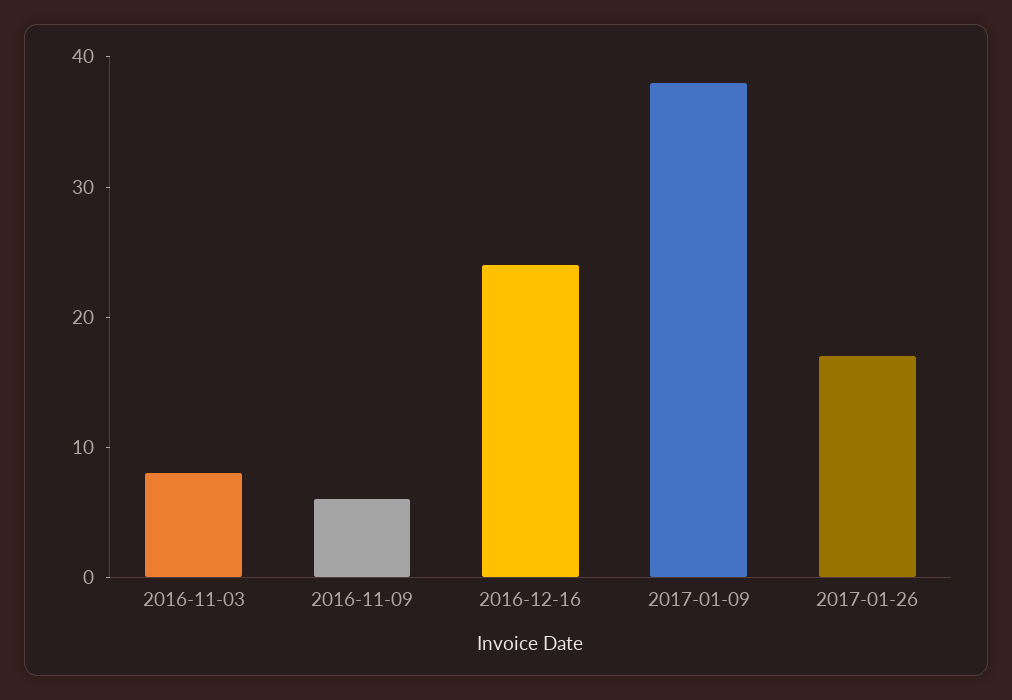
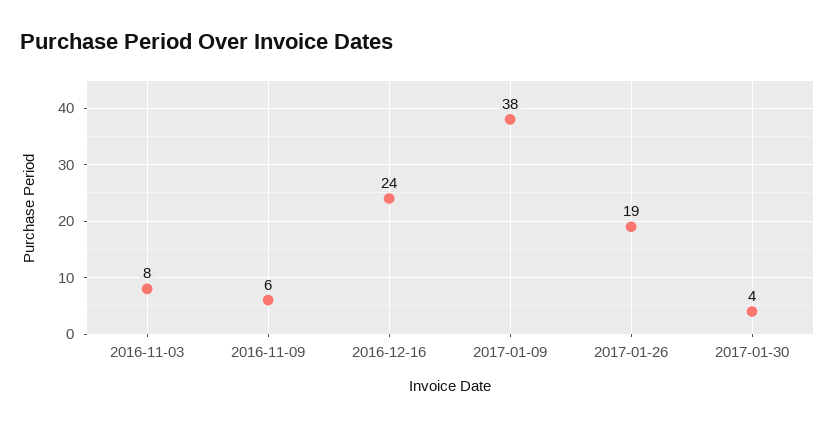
2017-01-26: 17 -> 19
2017-01-30: none -> 4

